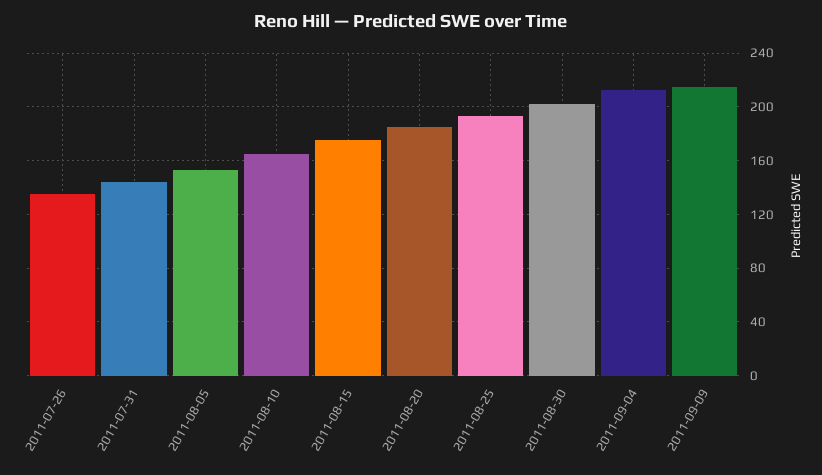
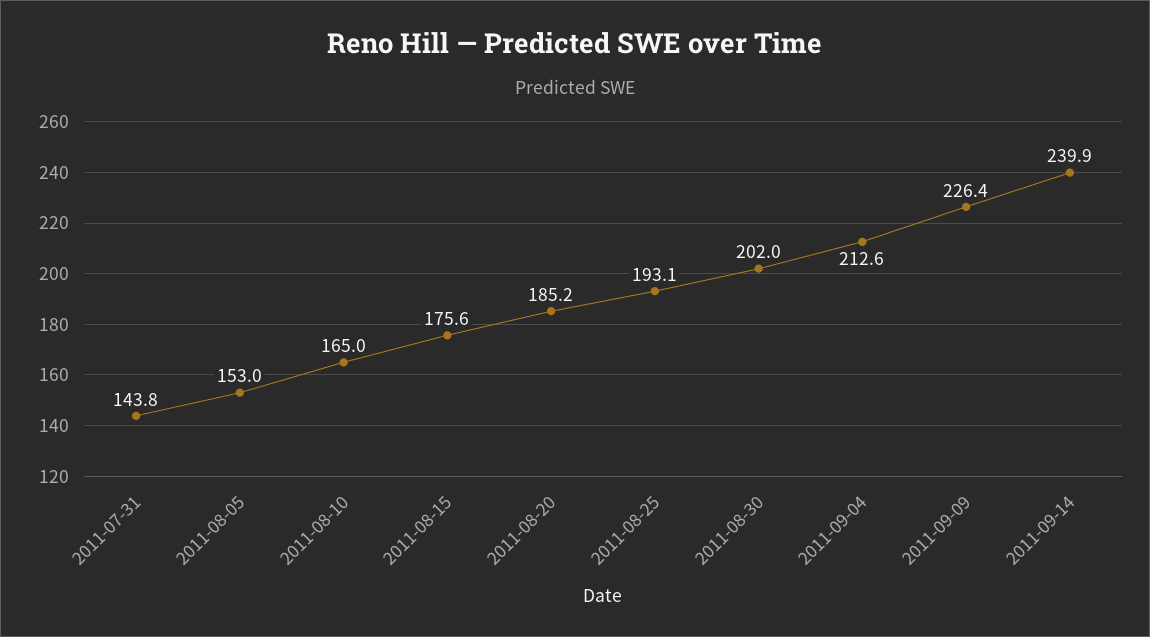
2011-07-26: 135 -> none
2011-09-09: 215 -> 226.4
2011-09-14: none -> 239.9

